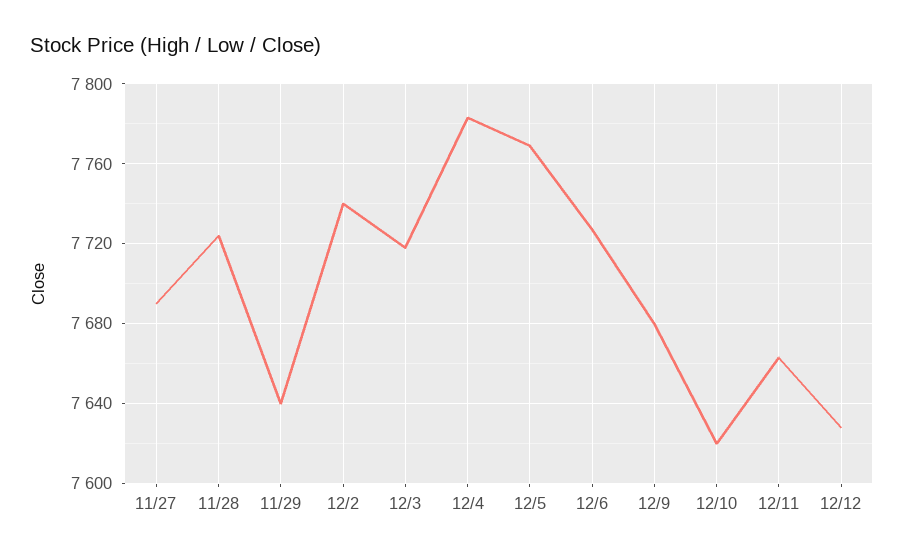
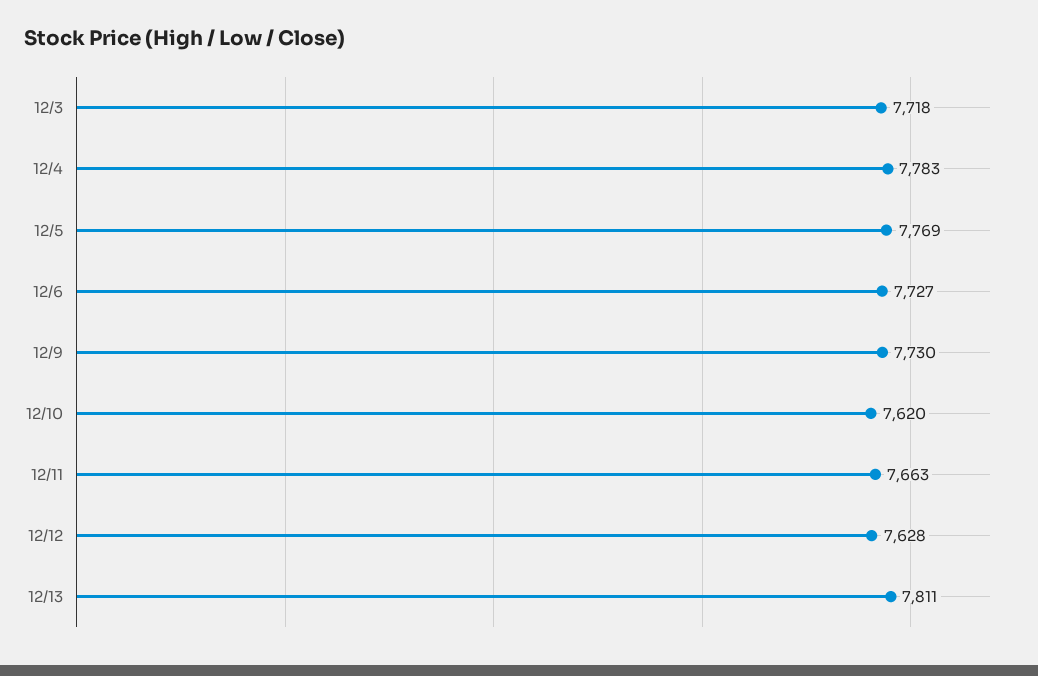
11/27: 7690 -> none
11/28: 7725 -> none
11/29: 7640 -> none
12/2: 7740 -> none
12/9: 7680 -> 7730
12/13: none -> 7811

